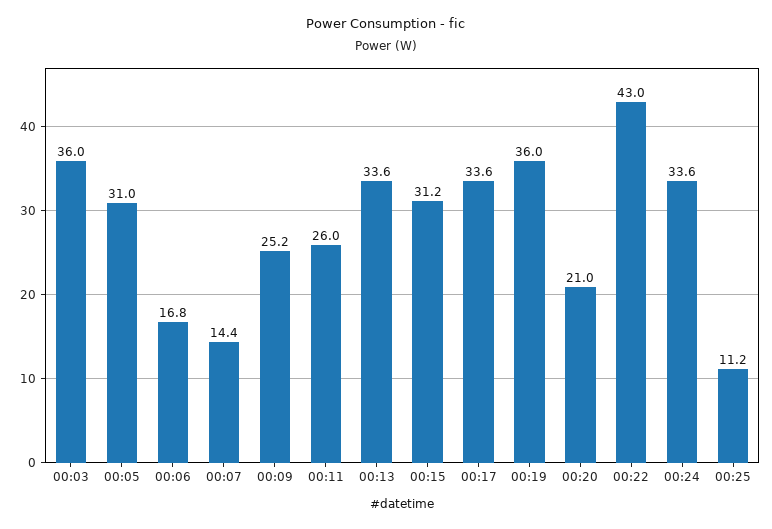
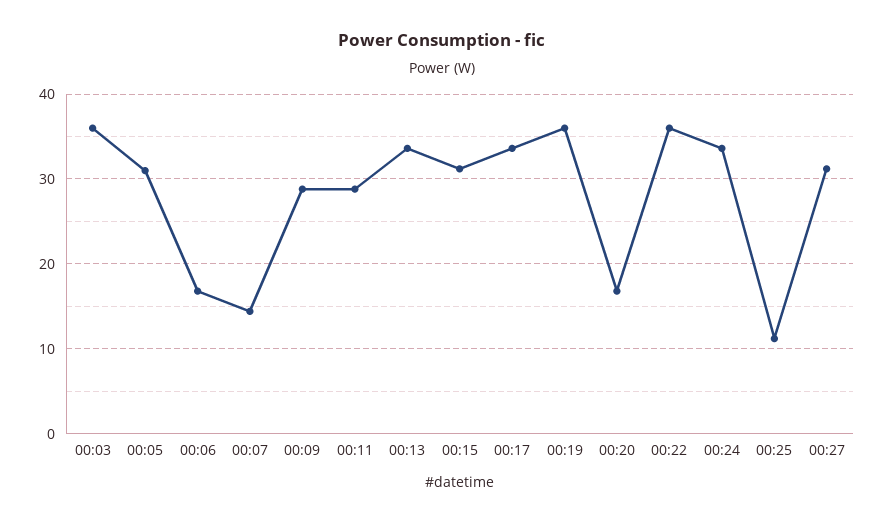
00:09: 25.2 -> 29
00:11: 26 -> 29
00:20: 21 -> 17
00:22: 43 -> 36
00:27: none -> 31

